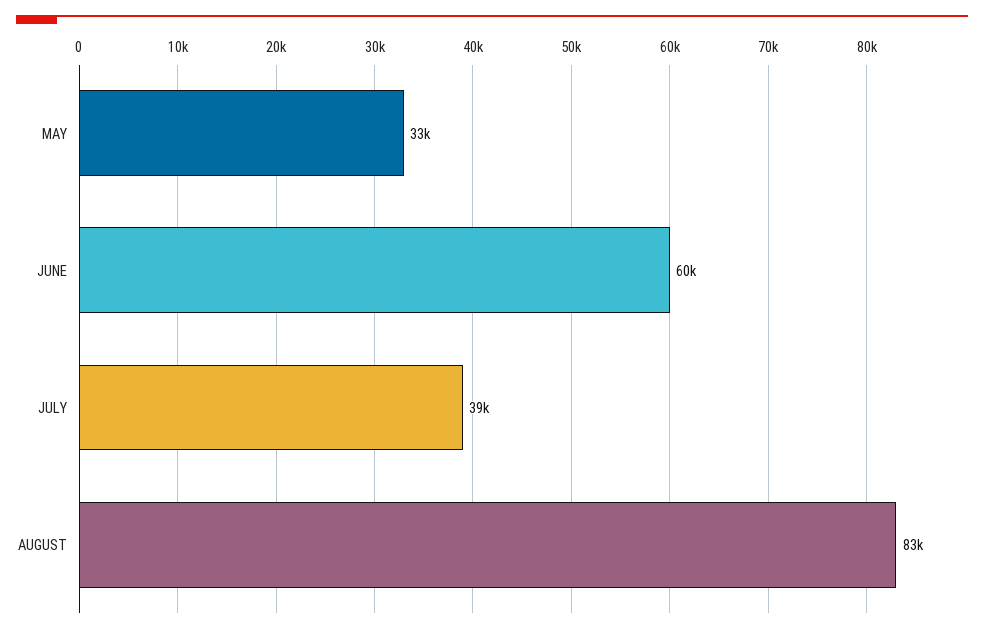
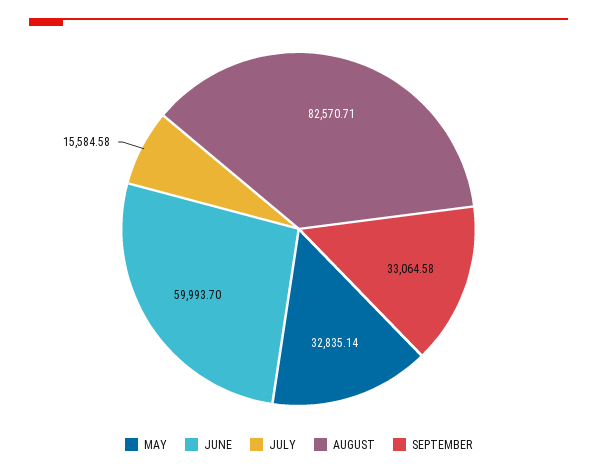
JULY: 39000 -> 15584.58
SEPTEMBER: none -> 33064.58

